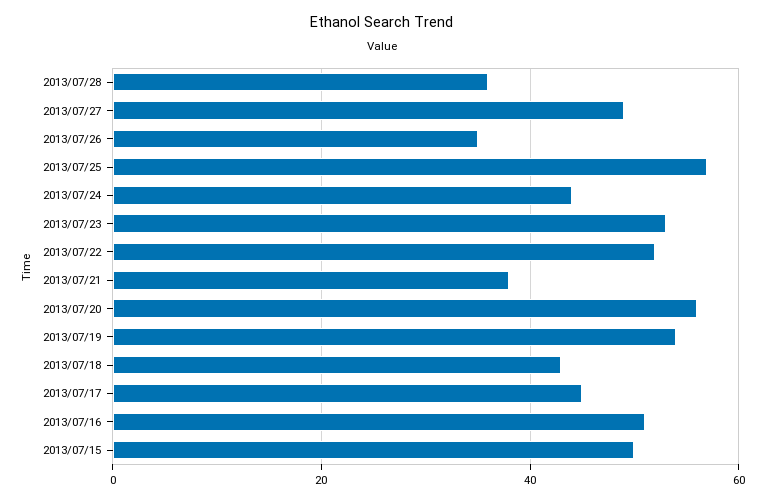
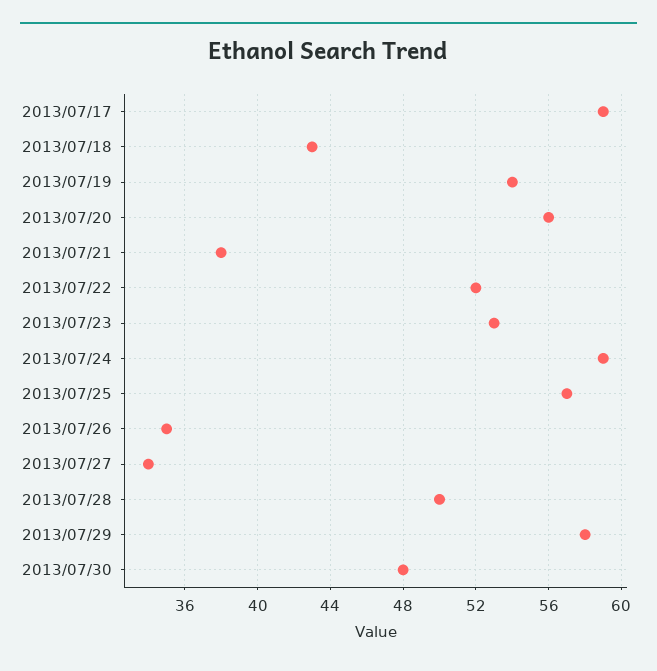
2013/07/28: 35 -> 50
2013/07/27: 50 -> 34
2013/07/24: 45 -> 59
2013/07/17: 45 -> 59
2013/07/16: 50 -> none
2013/07/15: 50 -> none
2013/07/29: none -> 58
2013/07/30: none -> 48

